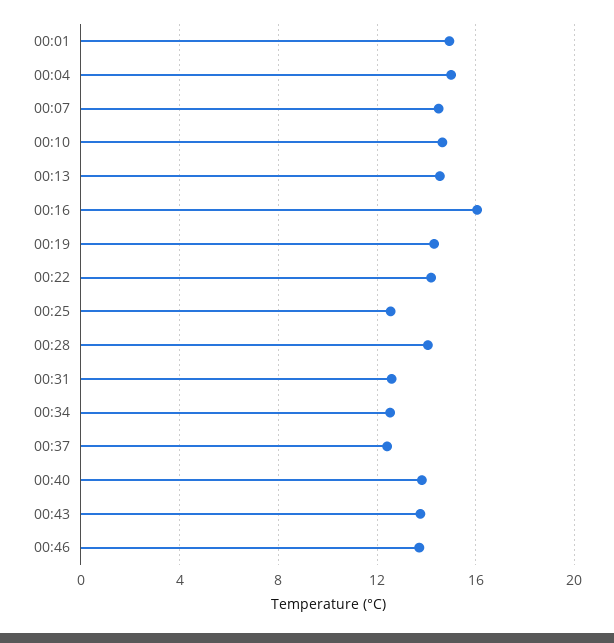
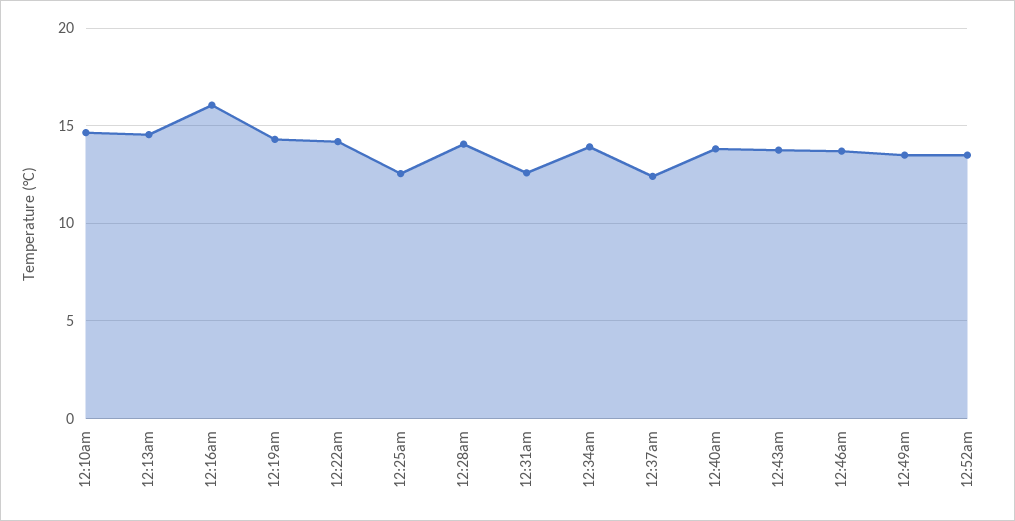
00:01: 15 -> none
00:04: 15 -> none
00:07: 14.5 -> none
00:34: 12.5 -> 14
12:49am: none -> 13.5
12:52am: none -> 13.5

